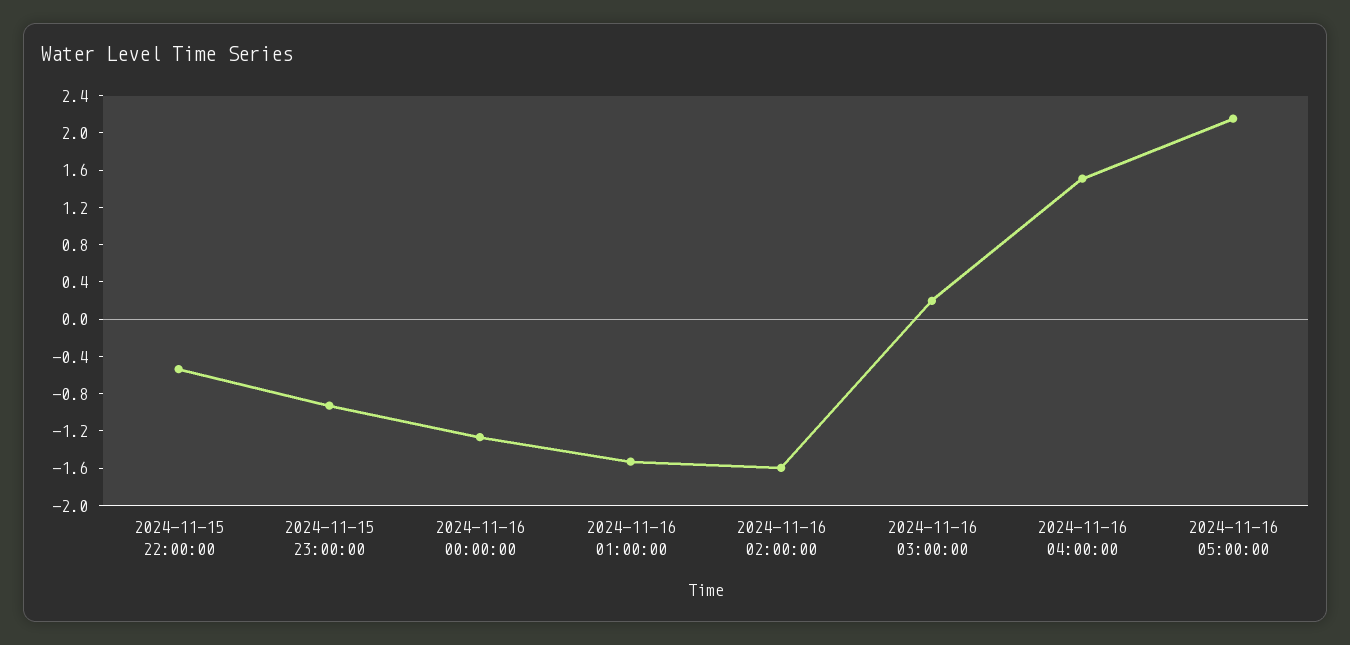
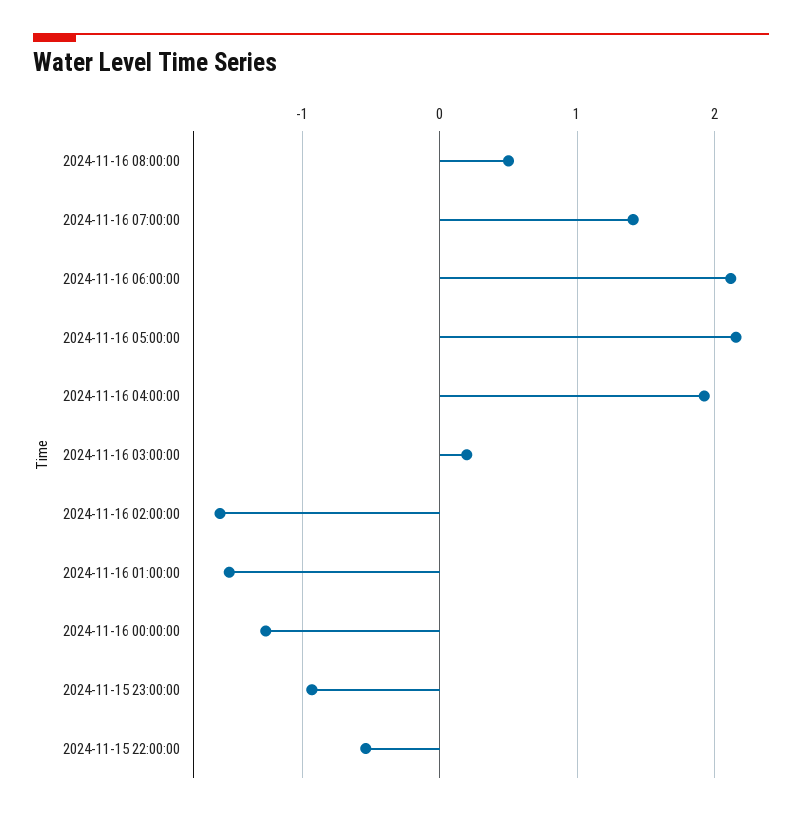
2024-11-16 04:00:00: 1.5 -> 1.9
2024-11-16 08:00:00: none -> 0.5
2024-11-16 07:00:00: none -> 1.4
2024-11-16 06:00:00: none -> 2.1

